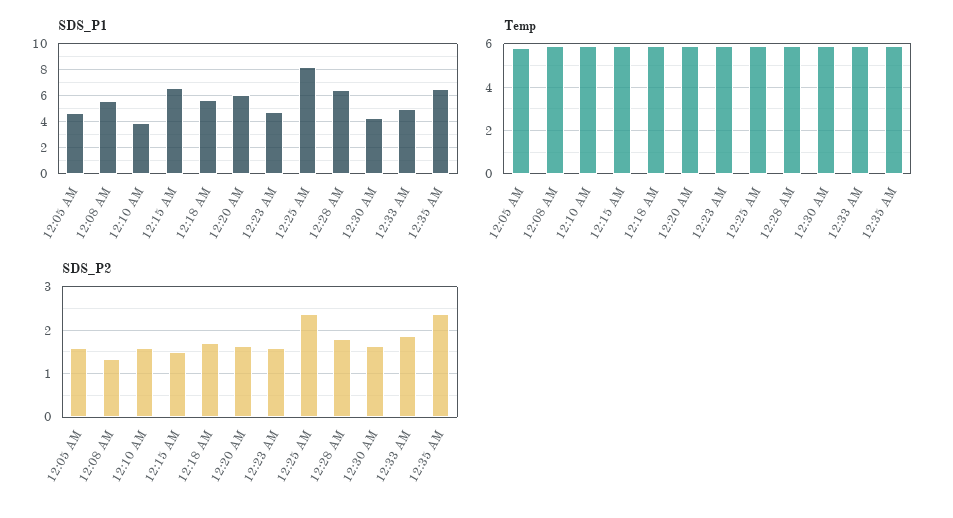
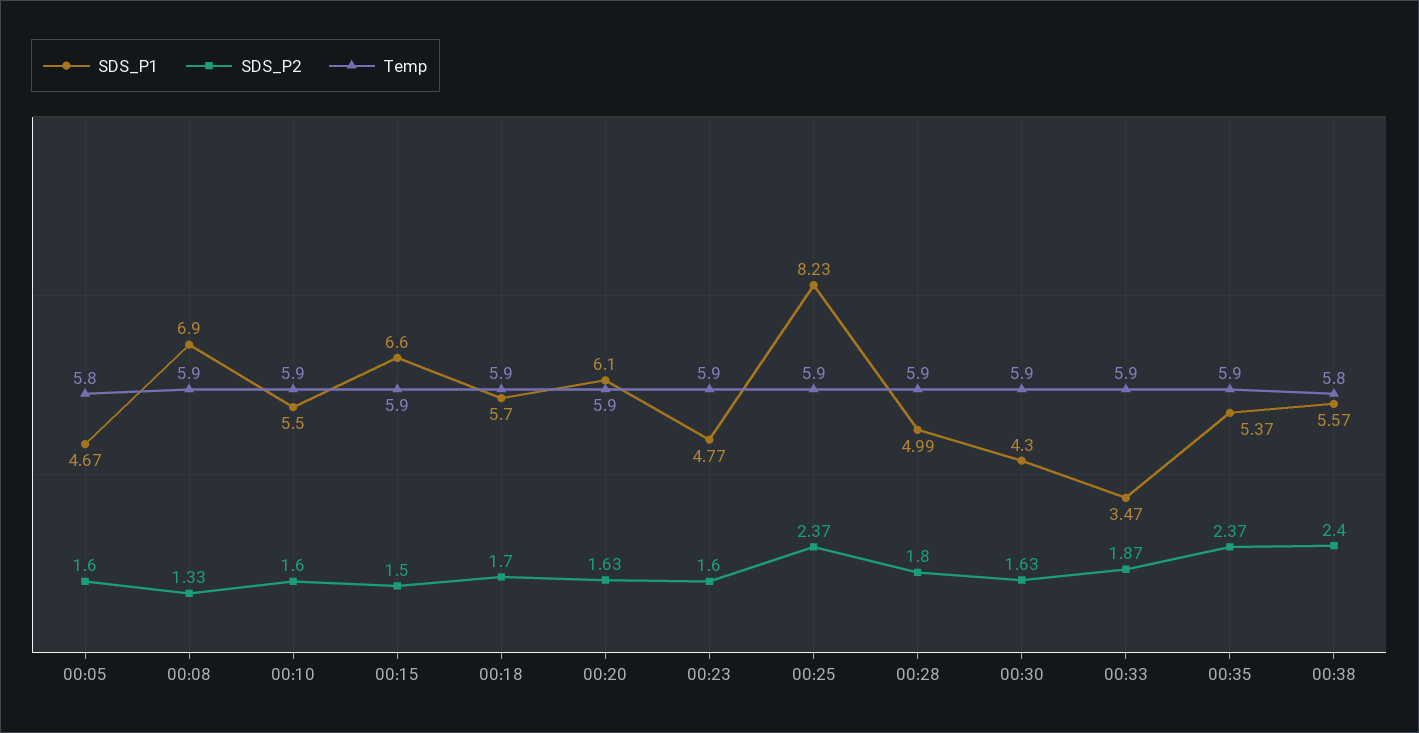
SDS_P1, 12:08 AM: 5.5 -> 6.9
SDS_P1, 12:10 AM: 4 -> 5.5
SDS_P1, 12:28 AM: 6.5 -> 4.99
SDS_P1, 12:33 AM: 5 -> 3.47
SDS_P1, 12:35 AM: 6.5 -> 5.37
SDS_P1, 00:38: none -> 5.57
SDS_P2, 00:38: none -> 2.4
Temp, 00:38: none -> 5.8

